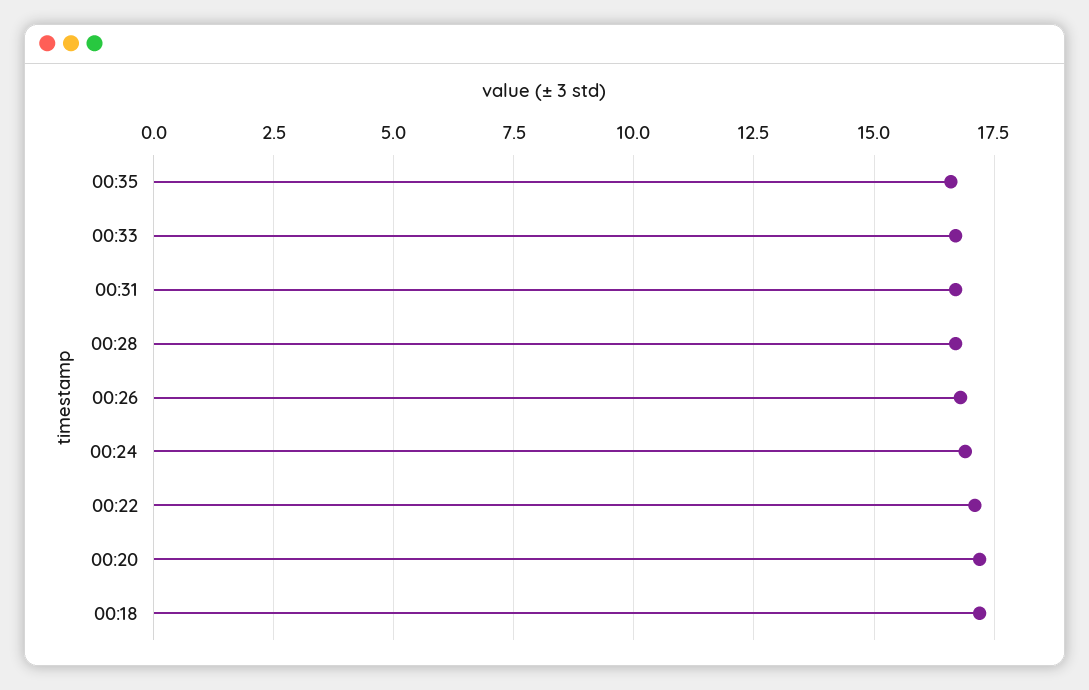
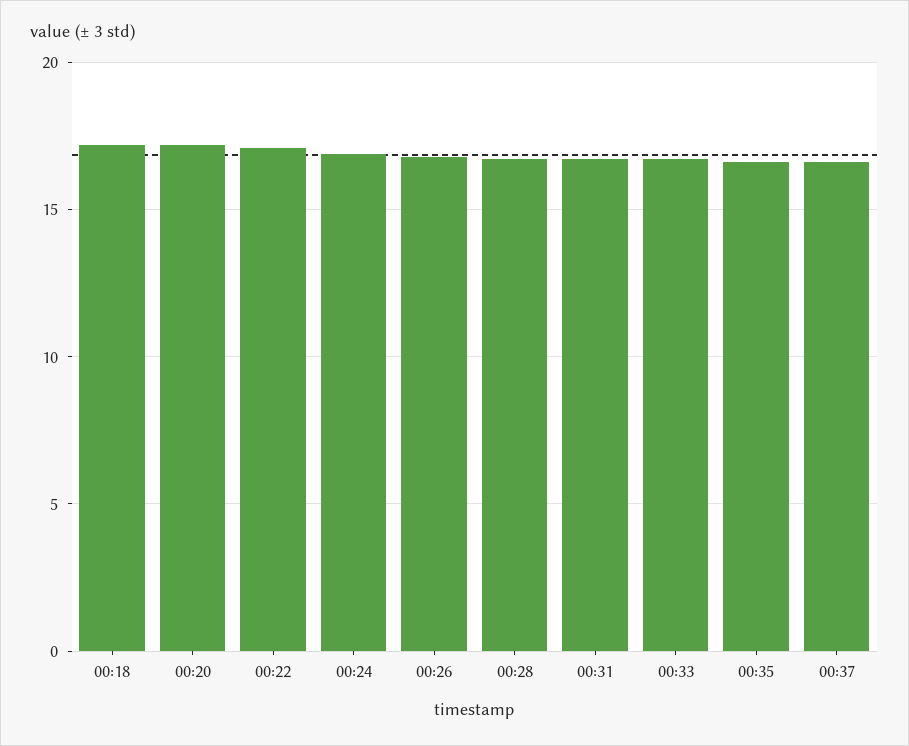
00:37: none -> 16.5

